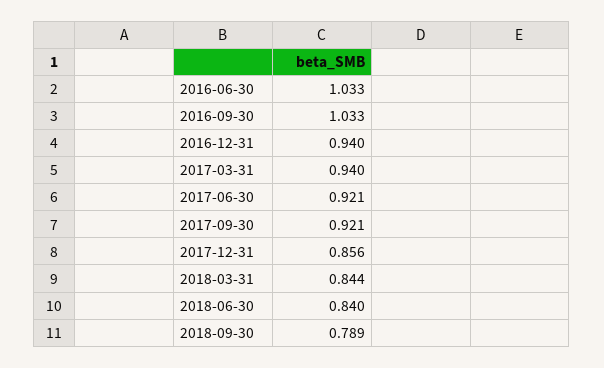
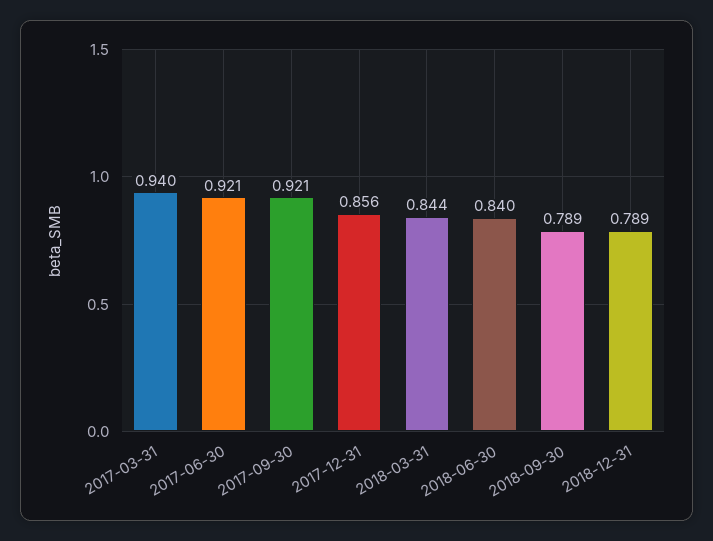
2016-06-30: 1.033 -> none
2016-09-30: 1.033 -> none
2016-12-31: 0.94 -> none
2018-12-31: none -> 0.789

